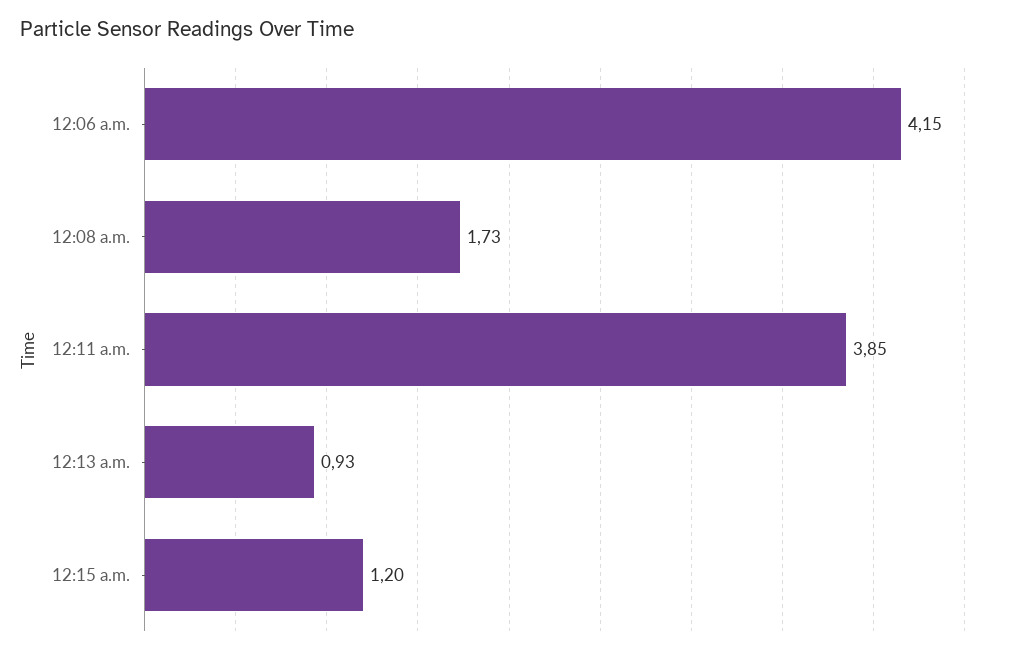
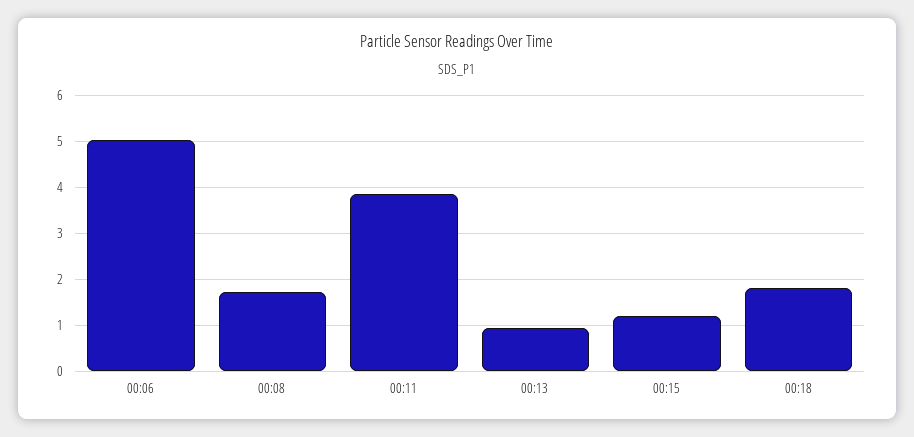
12:06 a.m.: 4.15 -> 5
00:18: none -> 1.8

